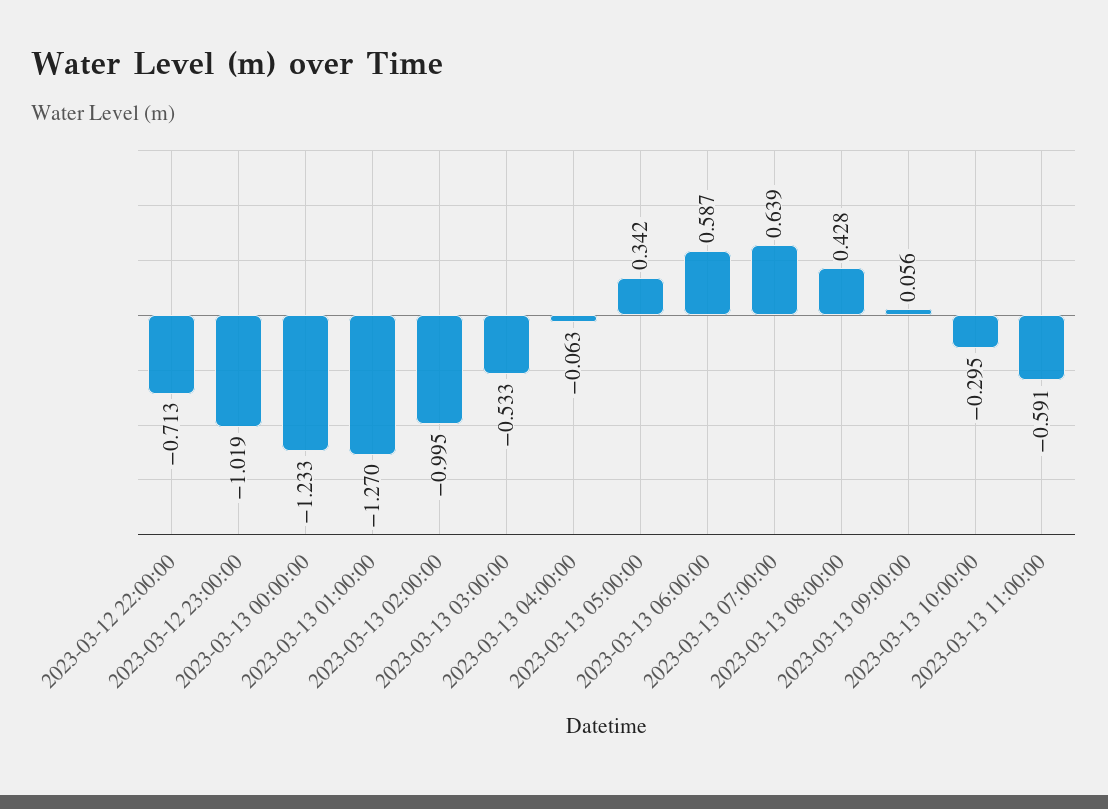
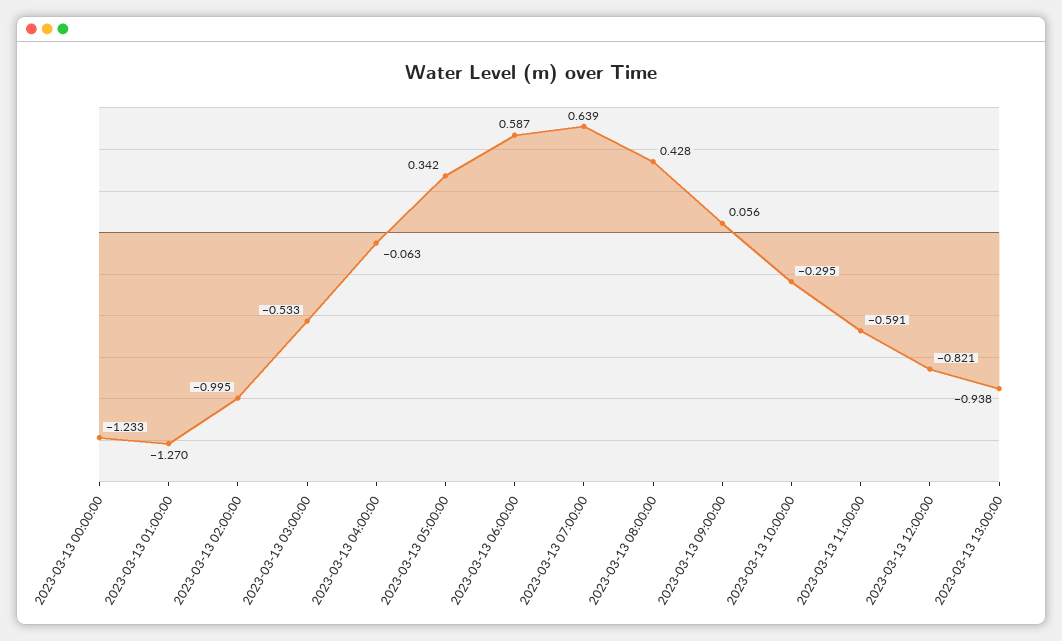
2023-03-12 22:00:00: -0.713 -> none
2023-03-12 23:00:00: -1.019 -> none
2023-03-13 12:00:00: none -> -0.821
2023-03-13 13:00:00: none -> -0.938

